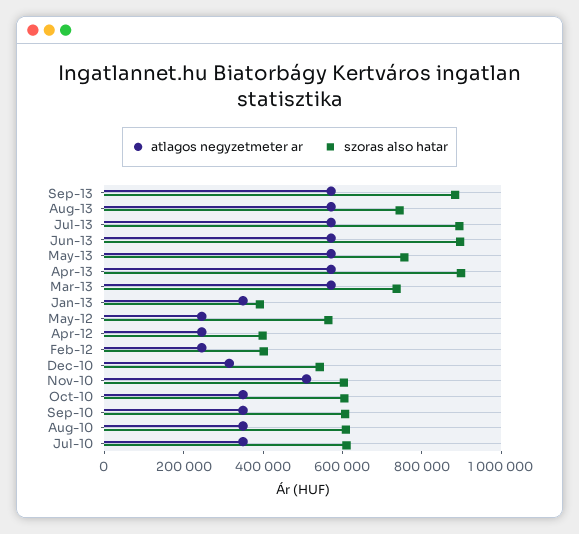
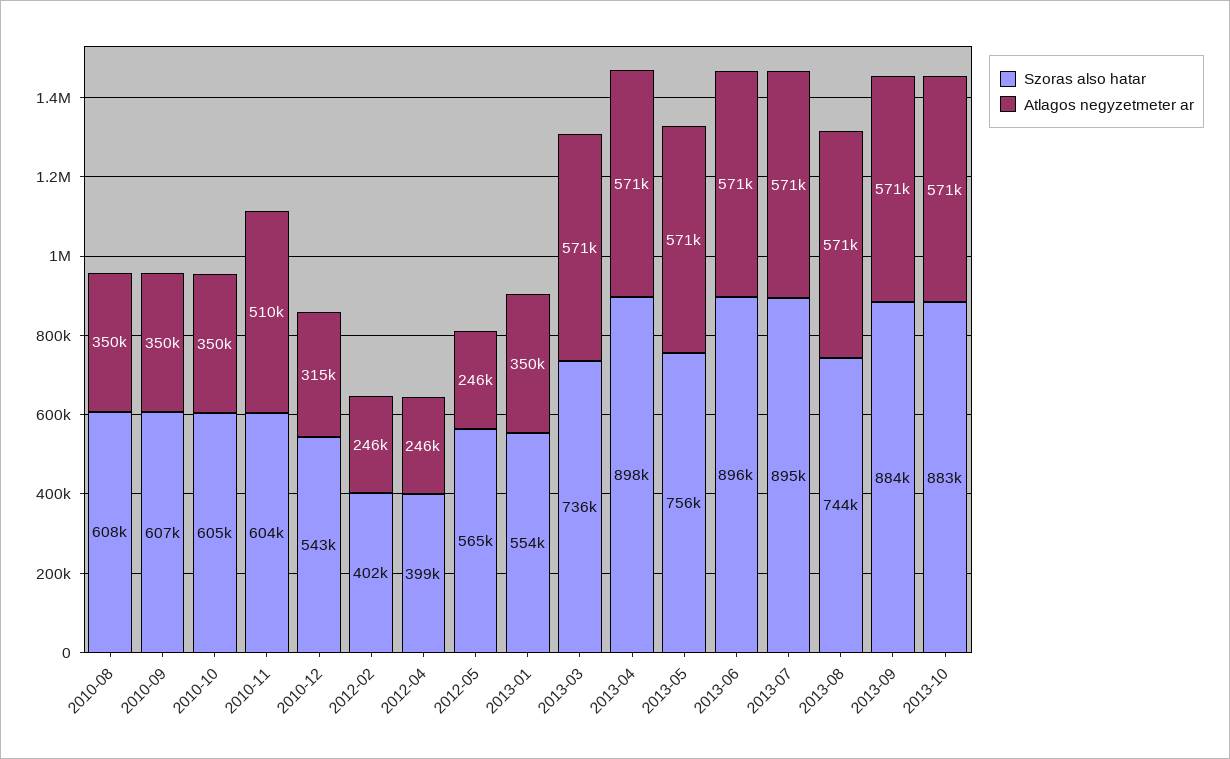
szoras also hatar, Jan-13: 400000 -> 554000
atlagos negyzetmeter ar, Jul-10: 350000 -> none
szoras also hatar, Jul-10: 600000 -> none
szoras also hatar, 2013-10: none -> 883000
atlagos negyzetmeter ar, 2013-10: none -> 571000

